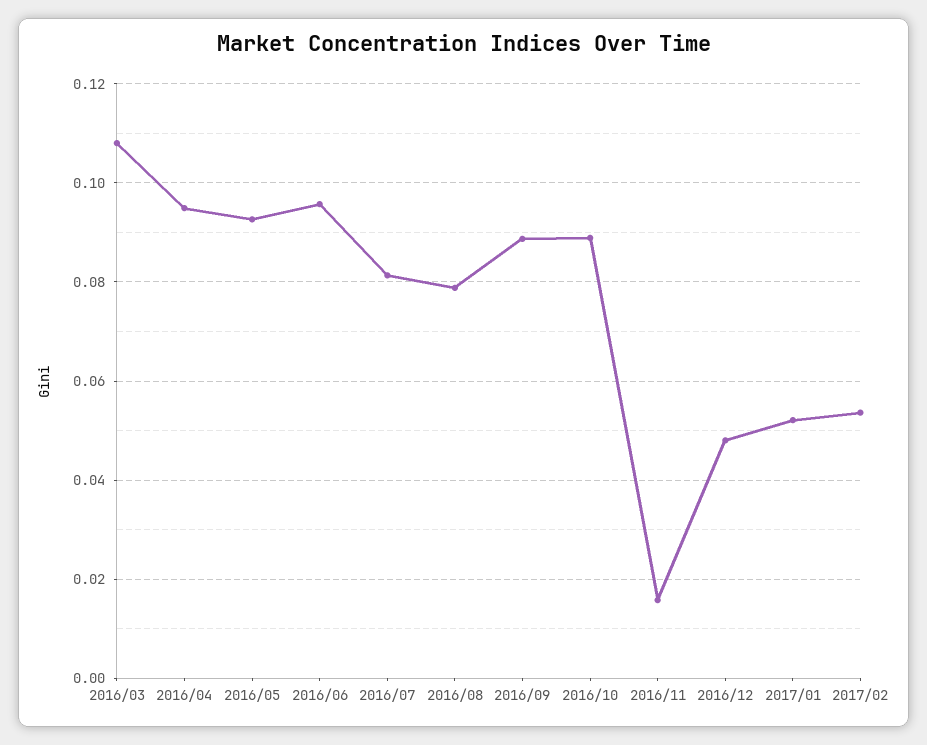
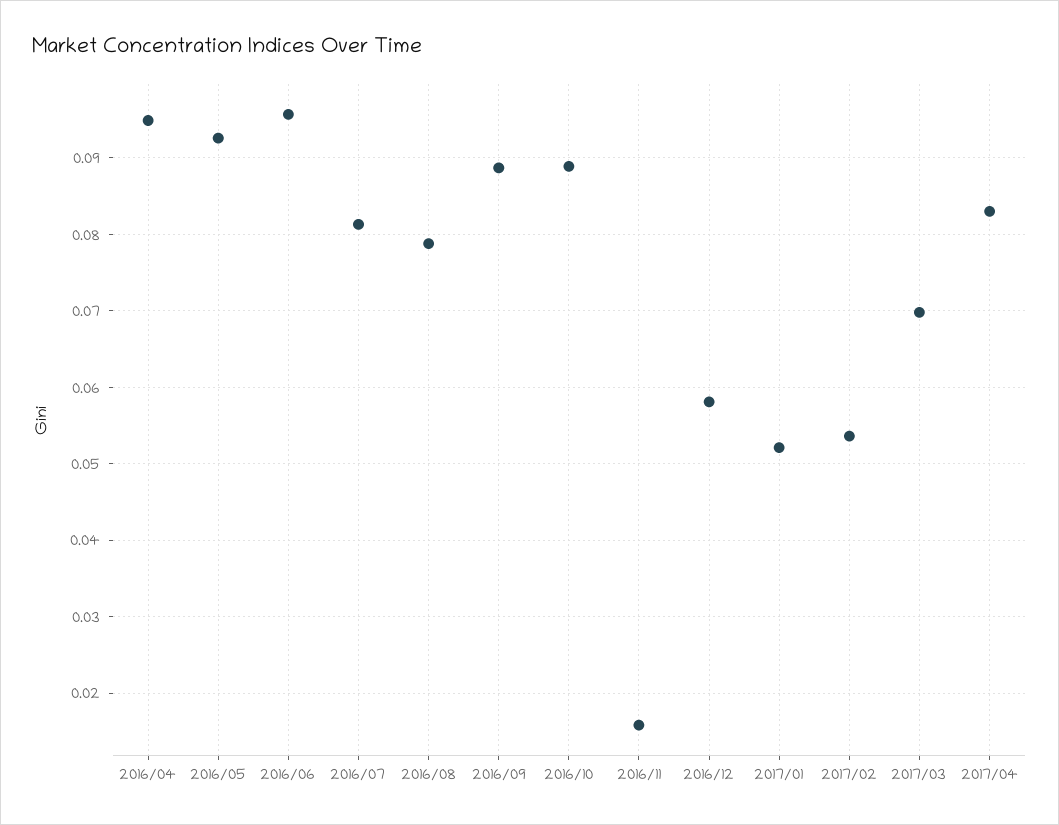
2016/03: 0.108 -> none
2016/12: 0.048 -> 0.058
2017/03: none -> 0.07
2017/04: none -> 0.083

